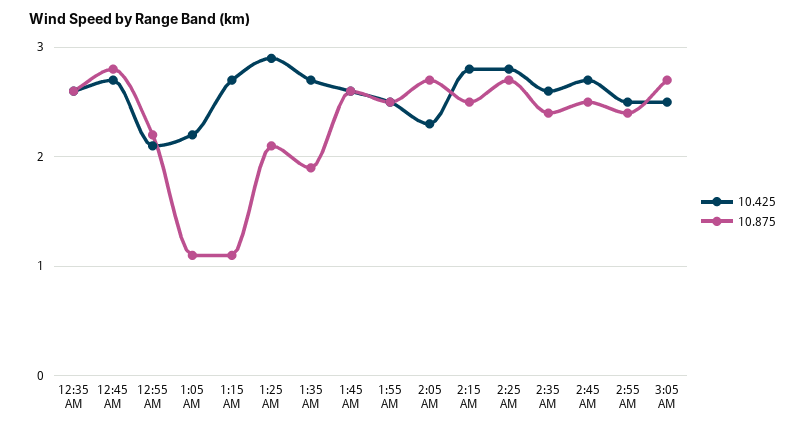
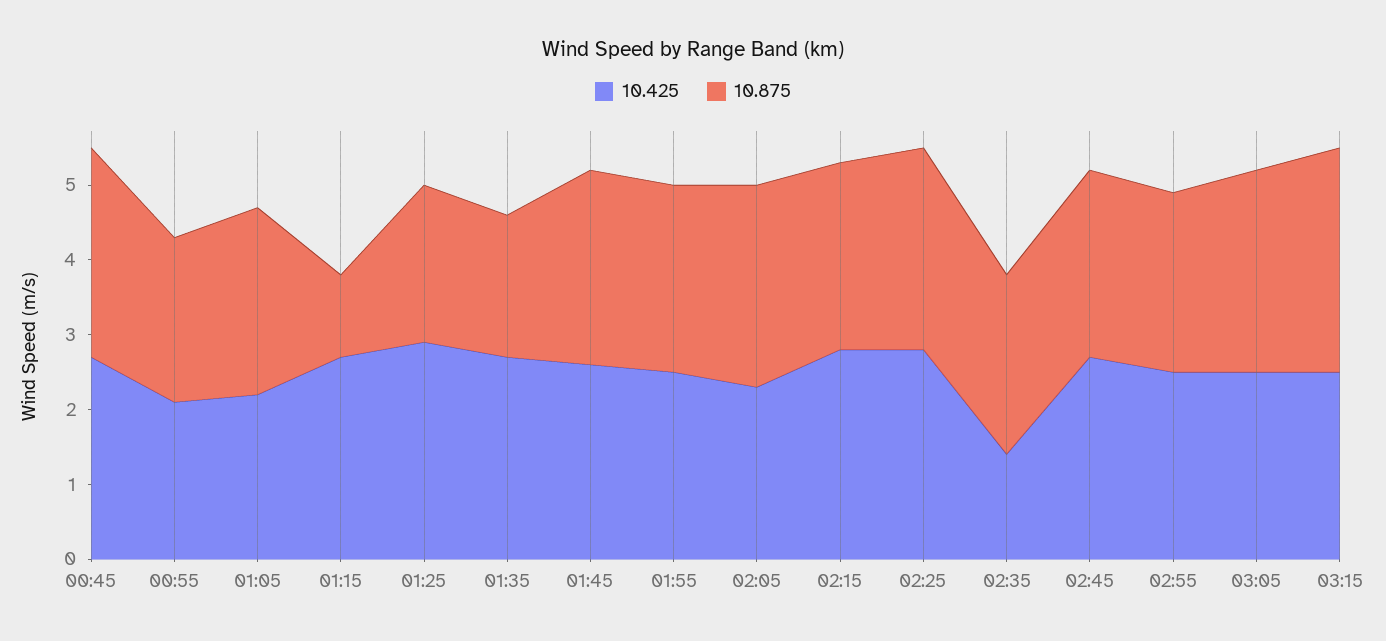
10.425, 12:35 AM: 2.6 -> none
10.875, 12:35 AM: 2.6 -> none
10.875, 1:05 AM: 1.1 -> 2.5
10.425, 2:35 AM: 2.6 -> 1.5
10.425, 03:15: none -> 2.5
10.875, 03:15: none -> 3

